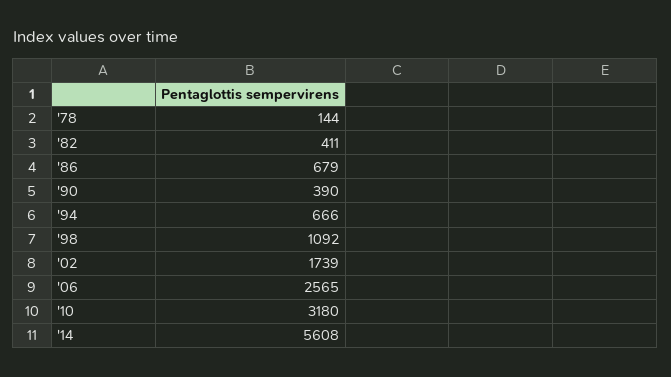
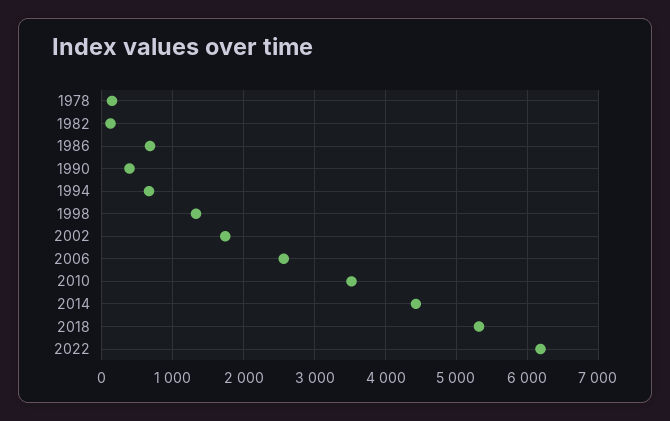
'82: 411 -> 100
'98: 1092 -> 1300
'10: 3180 -> 3500
'14: 5608 -> 4400
2018: none -> 5300
2022: none -> 6200

